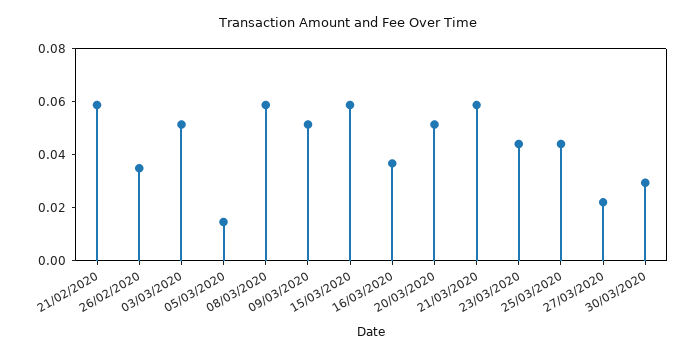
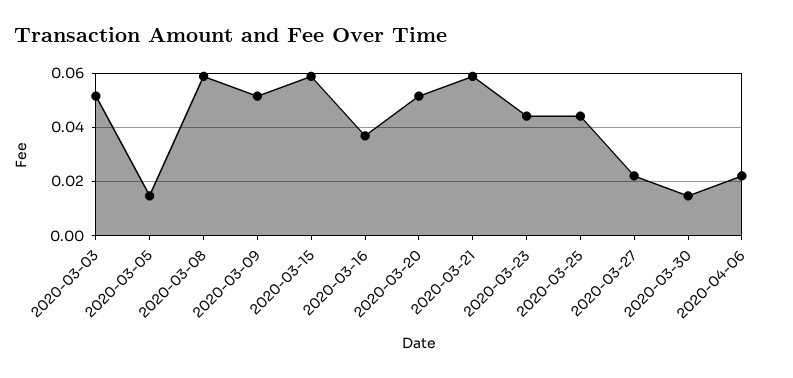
21/02/2020: 0.06 -> none
26/02/2020: 0.035 -> none
30/03/2020: 0.03 -> 0.015
2020-04-06: none -> 0.0225

